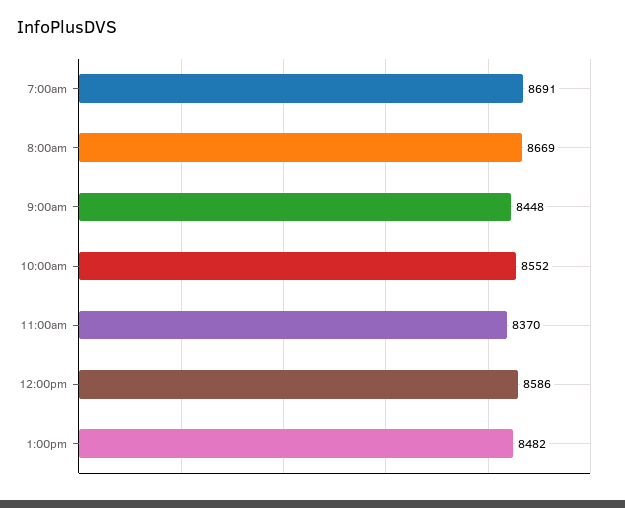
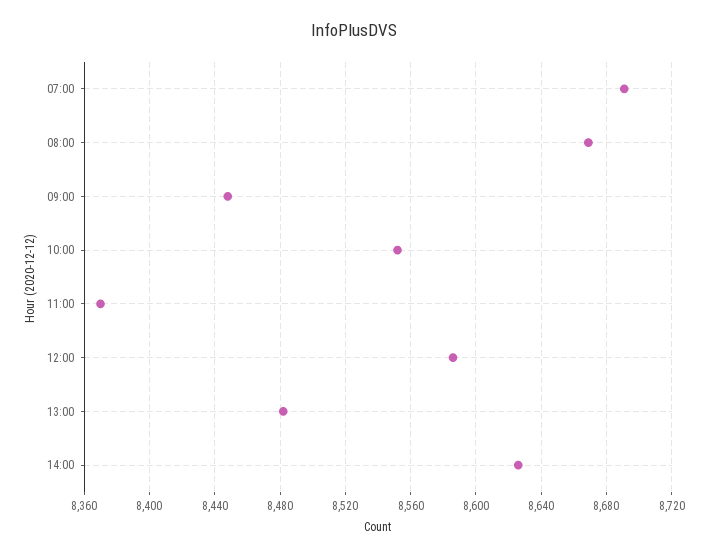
14:00: none -> 8625

